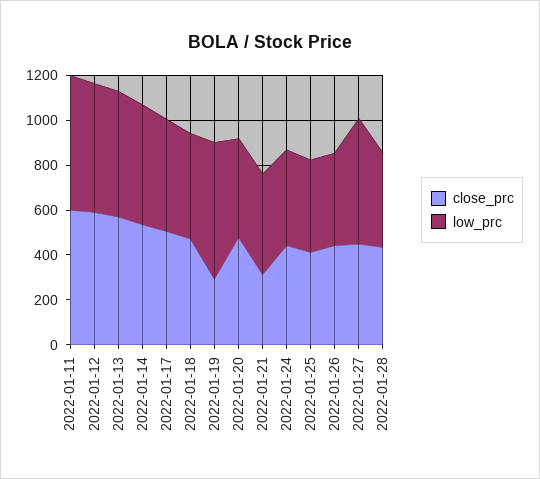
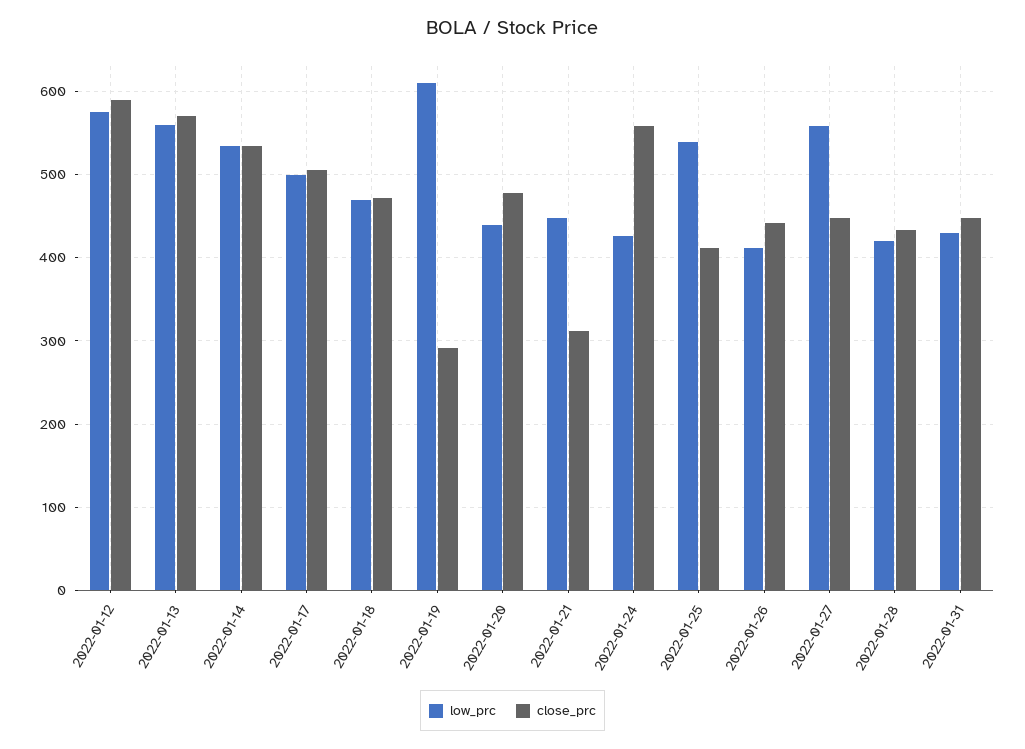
close_prc, 2022-01-11: 600 -> none
low_prc, 2022-01-11: 600 -> none
close_prc, 2022-01-24: 450 -> 560
low_prc, 2022-01-25: 400 -> 540
low_prc, 2022-01-31: none -> 430
close_prc, 2022-01-31: none -> 450

